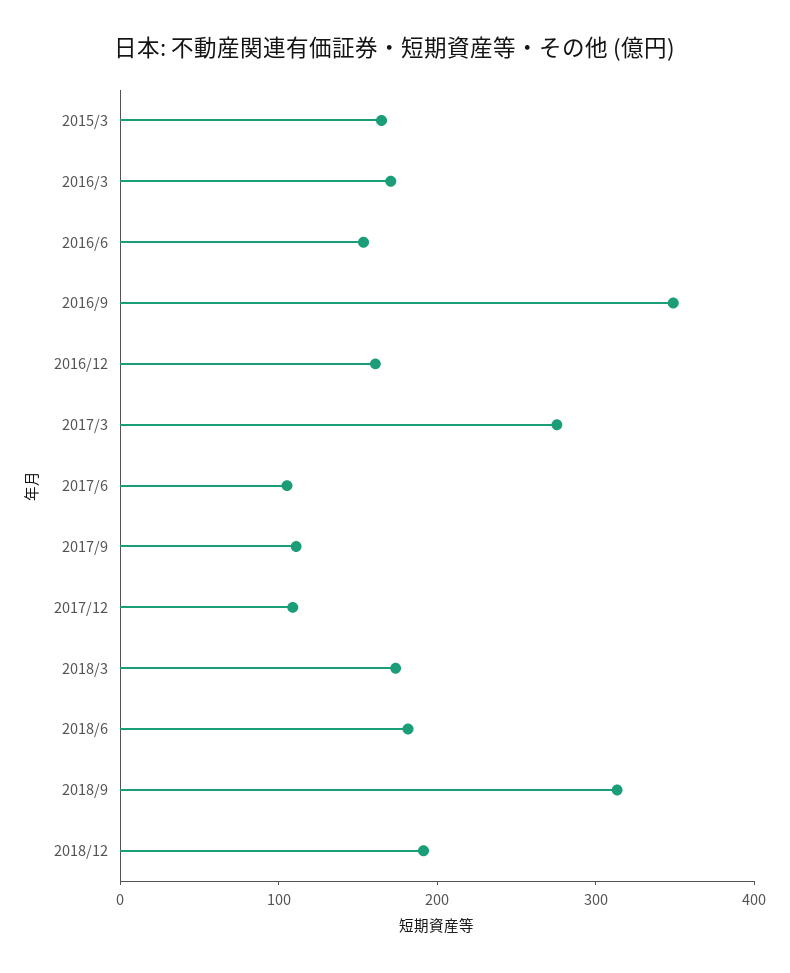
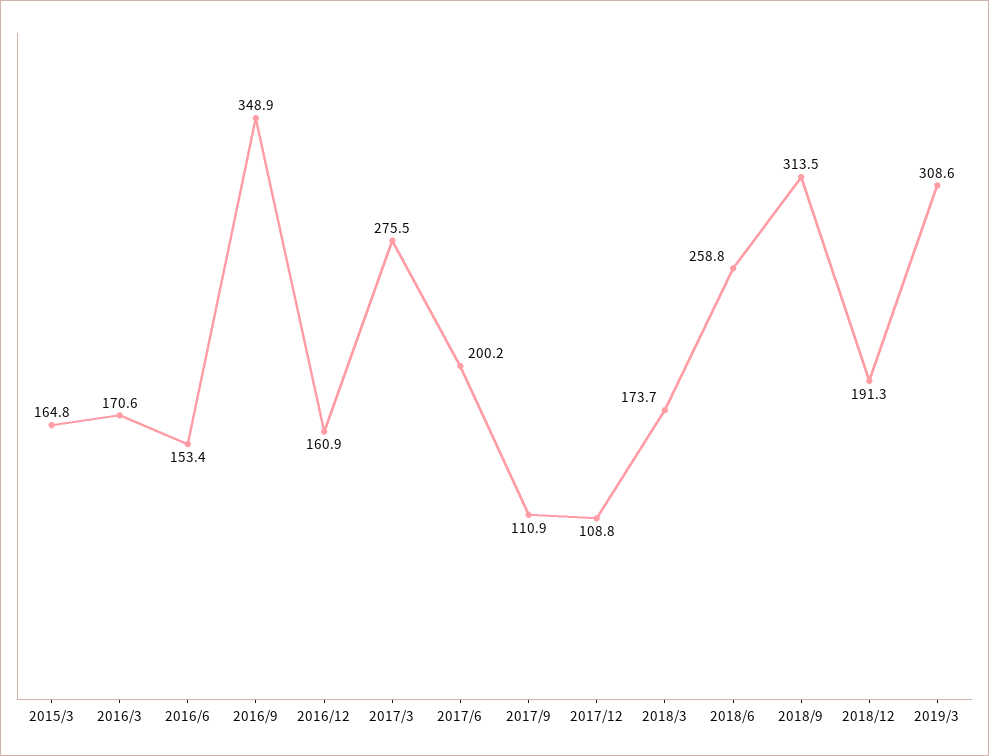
2017/6: 100 -> 200.2
2018/6: 180 -> 258.8
2019/3: none -> 308.6

